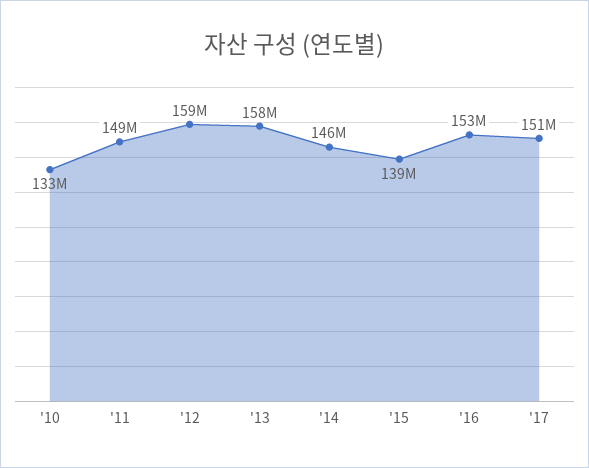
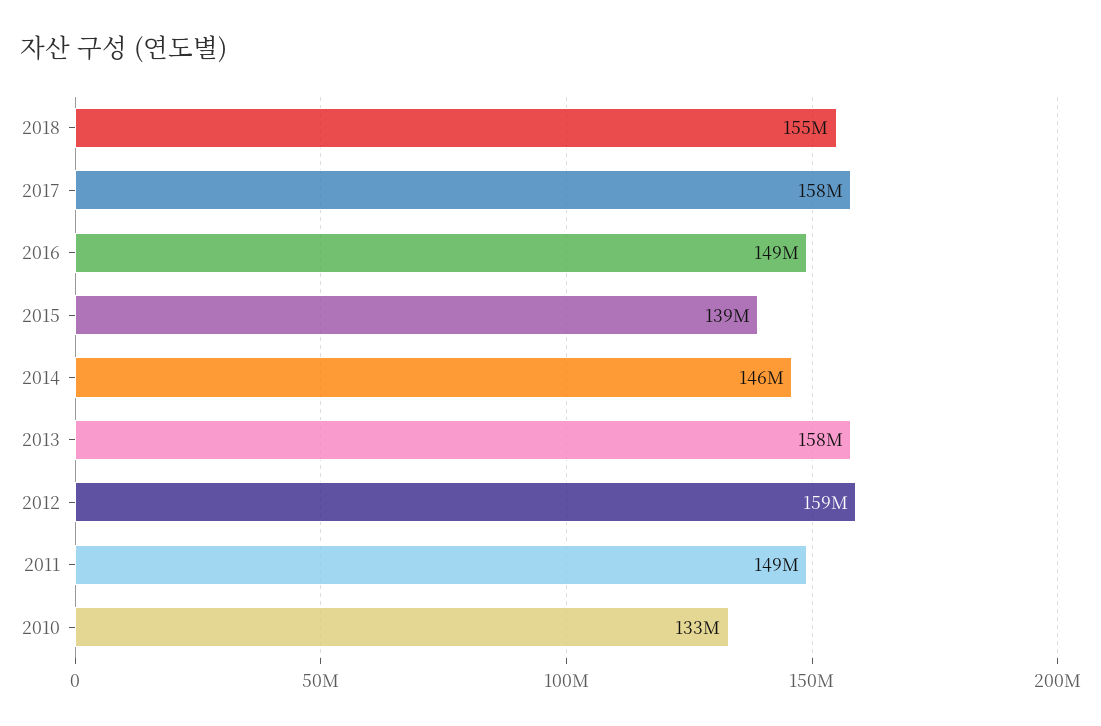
'16: 153000000 -> 149000000
'17: 151000000 -> 158000000
2018: none -> 155000000

